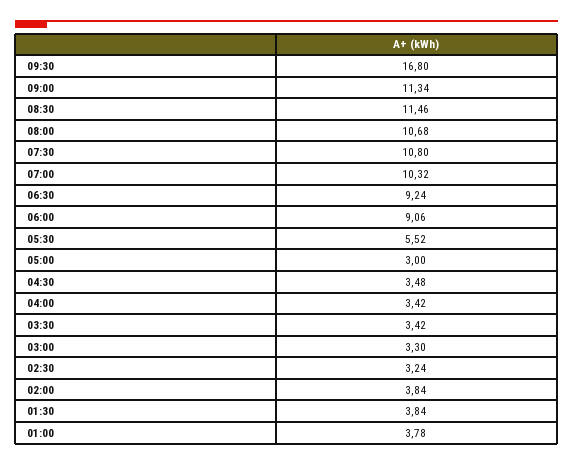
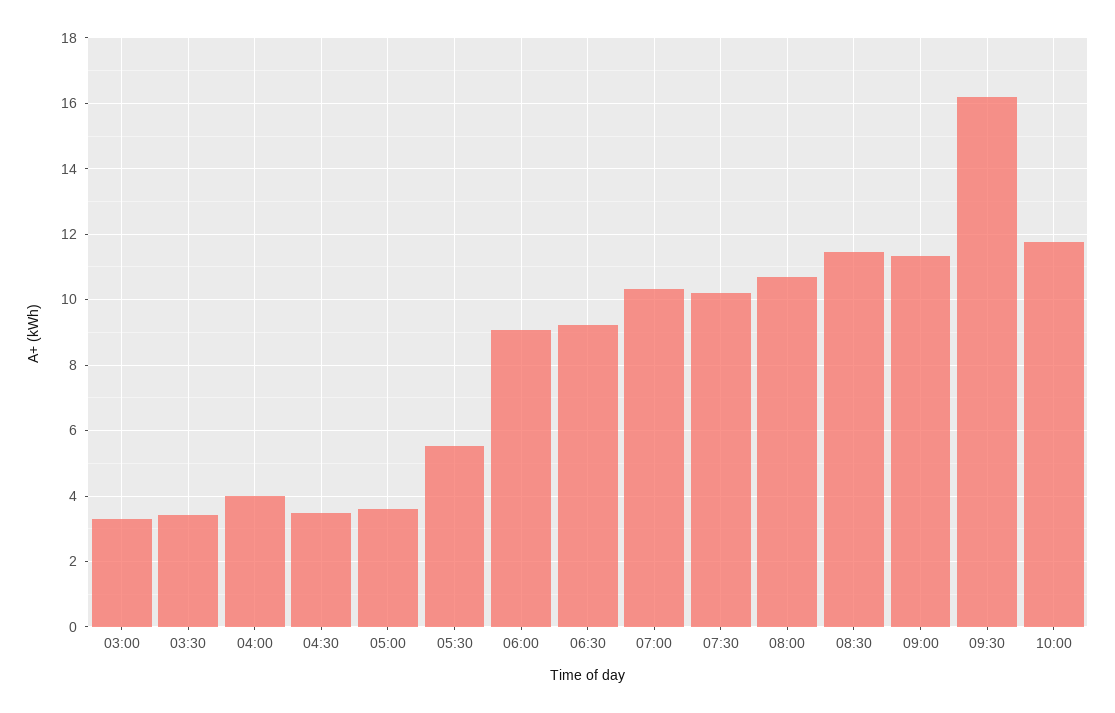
09:30: 16.8 -> 16.2
07:30: 10.8 -> 10.2
05:00: 3 -> 3.6
04:00: 3.42 -> 4
02:30: 3.24 -> none
02:00: 3.84 -> none
01:30: 3.84 -> none
01:00: 3.78 -> none
10:00: none -> 11.8

